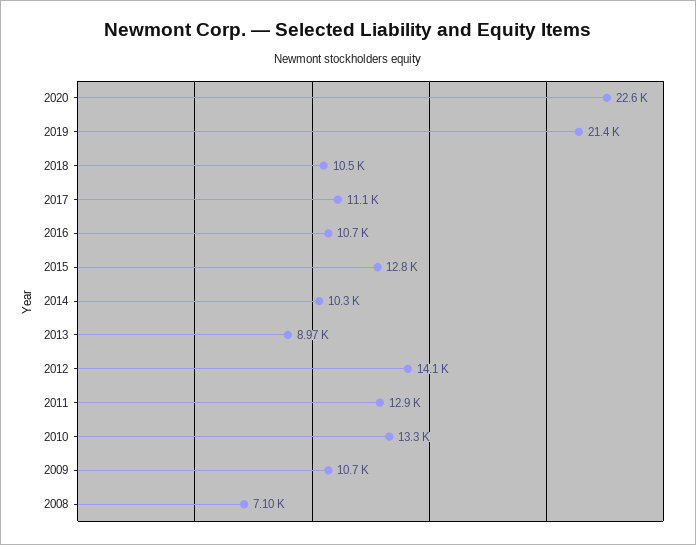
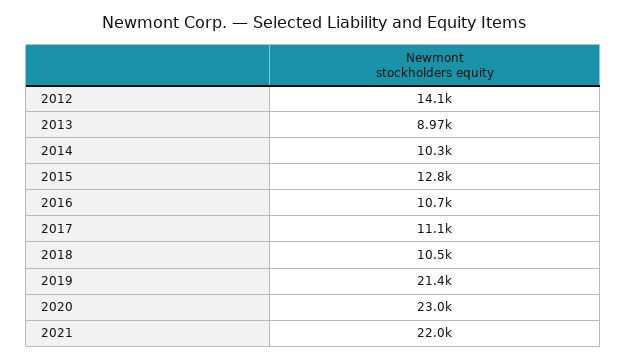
2020: 22600 -> 23000
2011: 12900 -> none
2010: 13300 -> none
2009: 10700 -> none
2008: 7100 -> none
2021: none -> 22000

